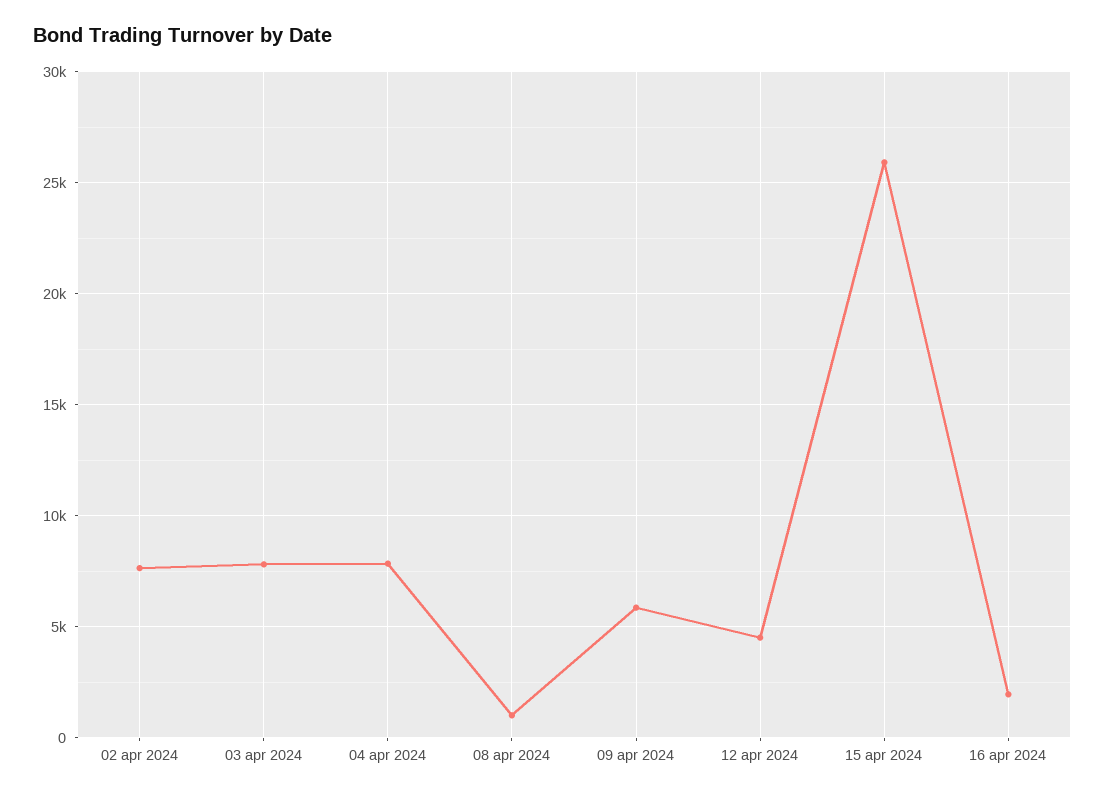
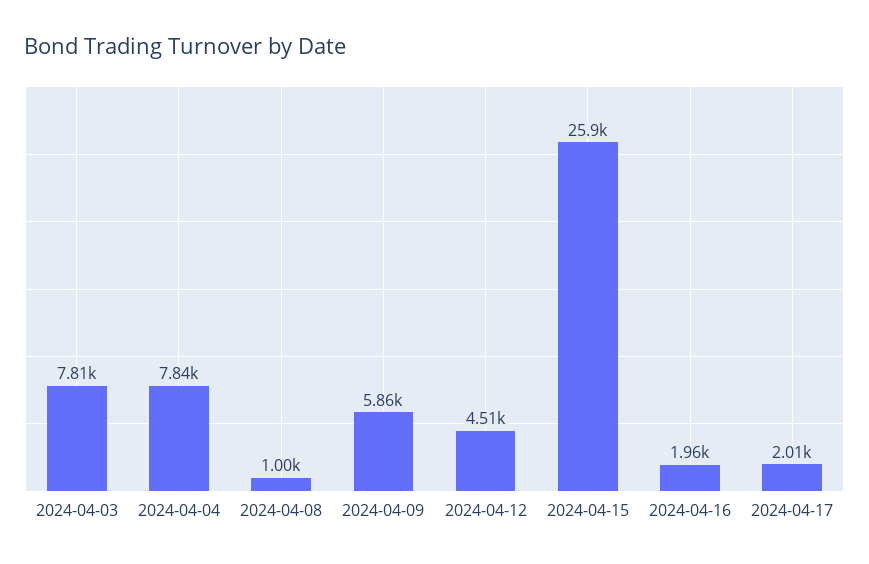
02 apr 2024: 7500 -> none
2024-04-17: none -> 2010

